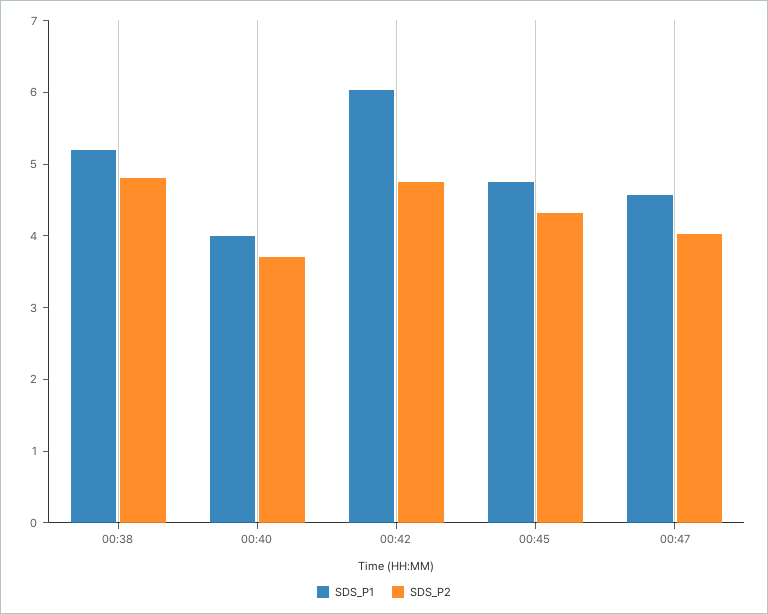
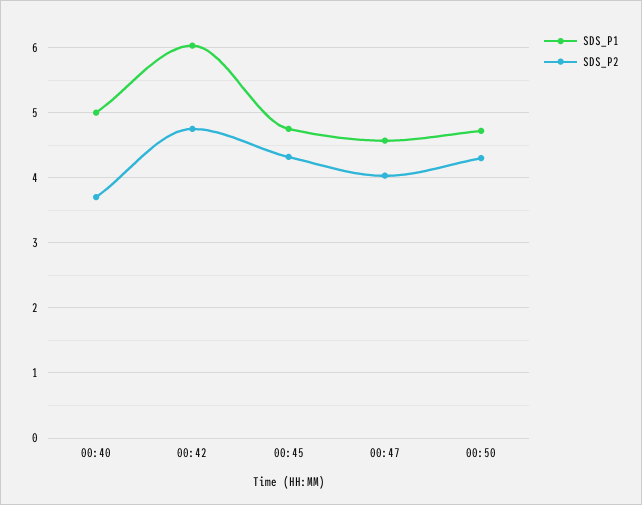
SDS_P1, 00:38: 5.2 -> none
SDS_P2, 00:38: 4.8 -> none
SDS_P1, 00:40: 4 -> 5
SDS_P1, 00:50: none -> 4.7
SDS_P2, 00:50: none -> 4.3

